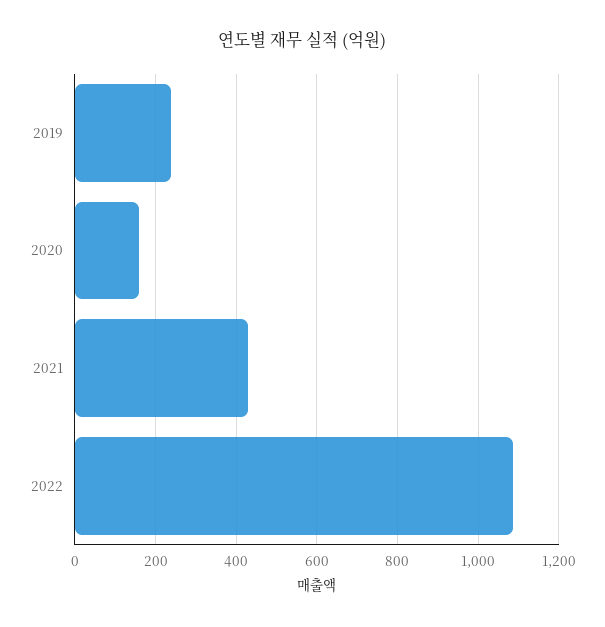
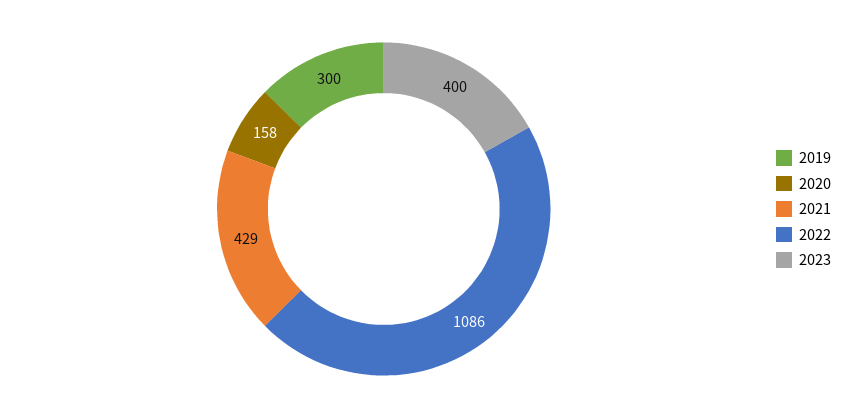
2019: 240 -> 300
2023: none -> 400

